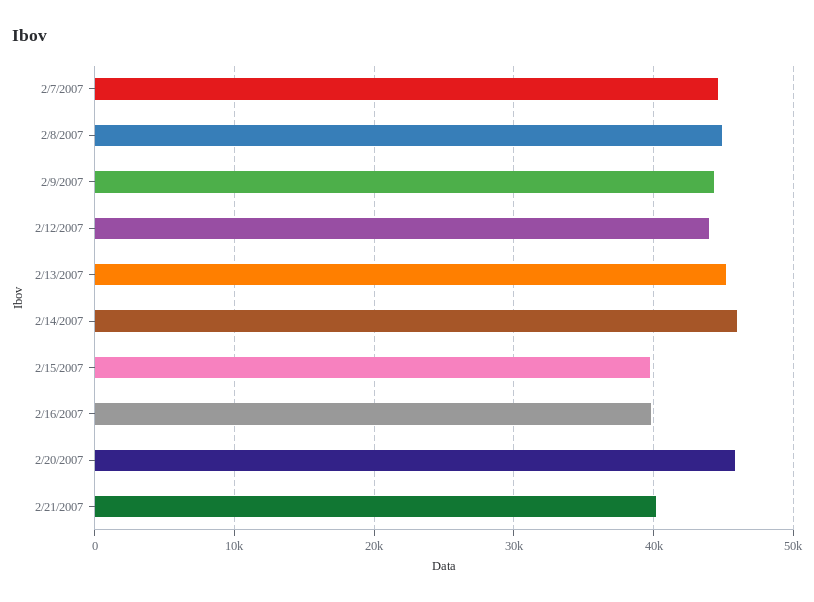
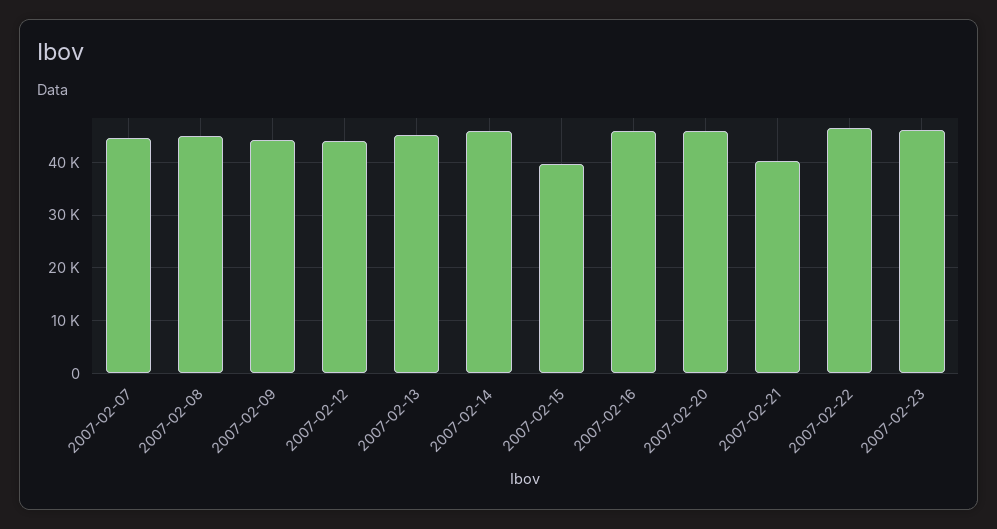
2/16/2007: 40000 -> 46000
2007-02-22: none -> 46000
2007-02-23: none -> 46000

